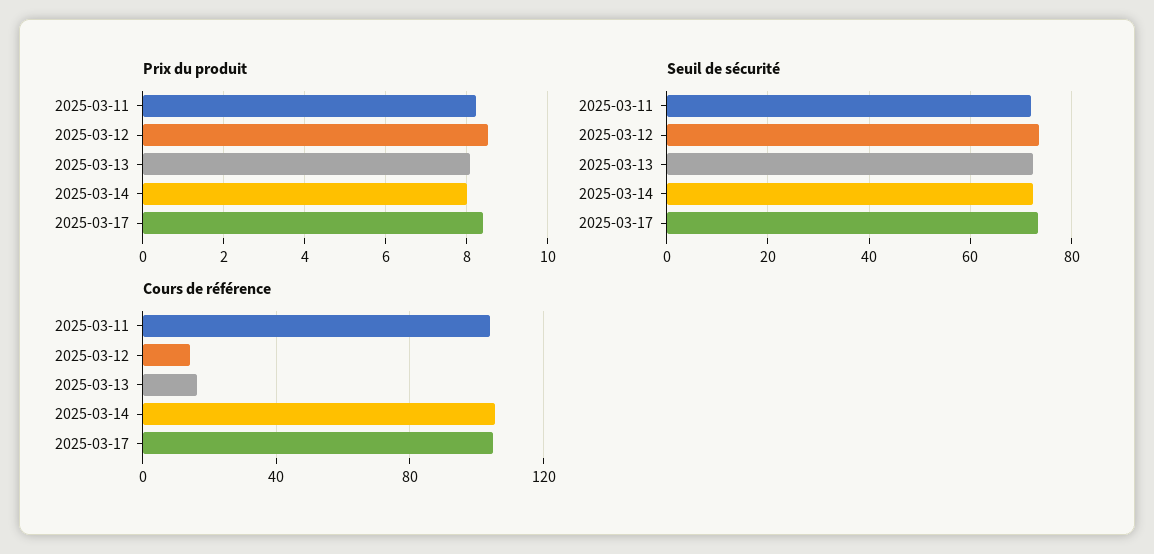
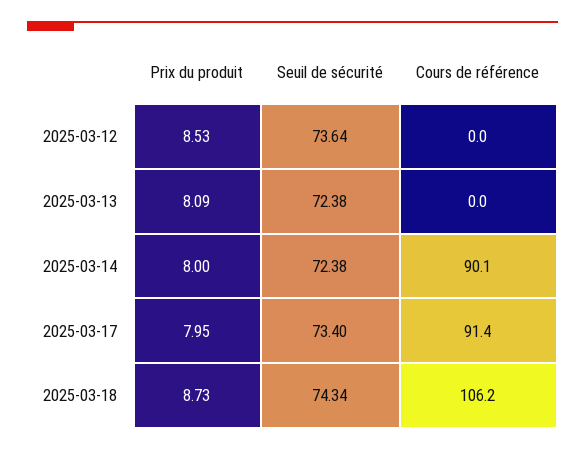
Prix du produit, 2025-03-11: 8.2 -> none
Prix du produit, 2025-03-17: 8.4 -> 7.95
Seuil de sécurité, 2025-03-11: 72 -> none
Cours de référence, 2025-03-11: 105 -> none
Cours de référence, 2025-03-12: 15 -> 0
Cours de référence, 2025-03-13: 15 -> 0
Cours de référence, 2025-03-14: 105 -> 90.1
Cours de référence, 2025-03-17: 105 -> 91.4
Prix du produit, 2025-03-18: none -> 8.73
Seuil de sécurité, 2025-03-18: none -> 74.34
Cours de référence, 2025-03-18: none -> 106.2

